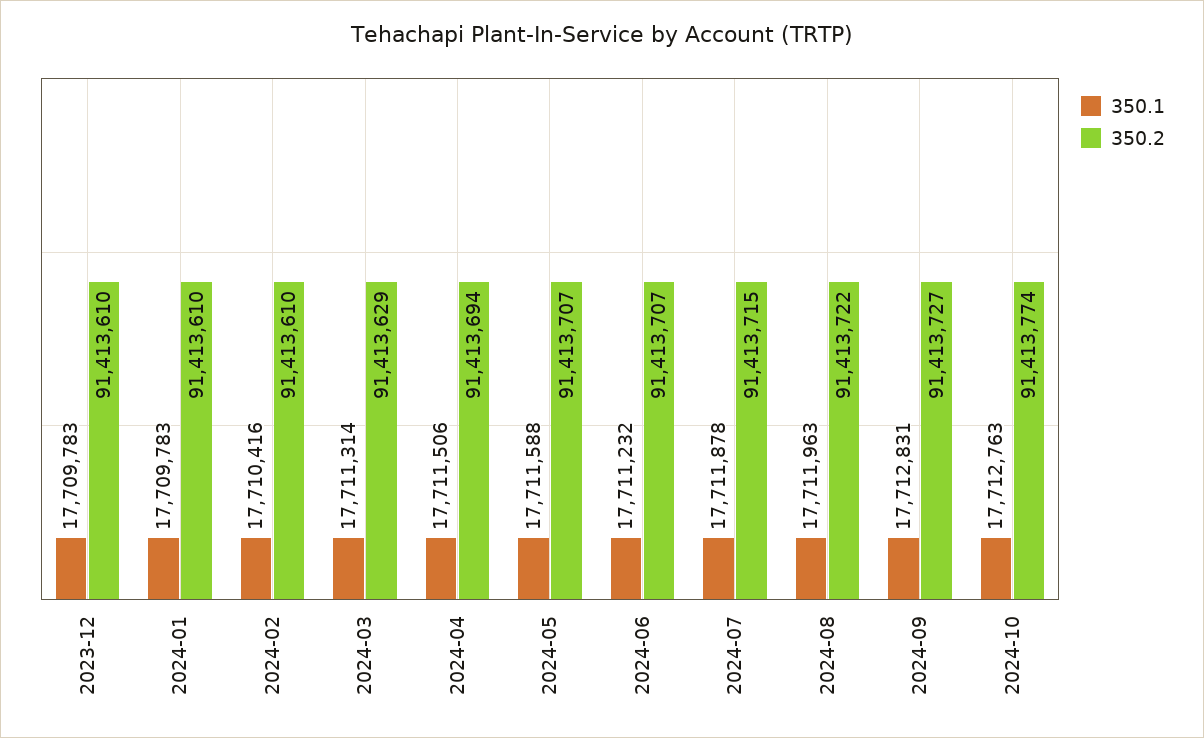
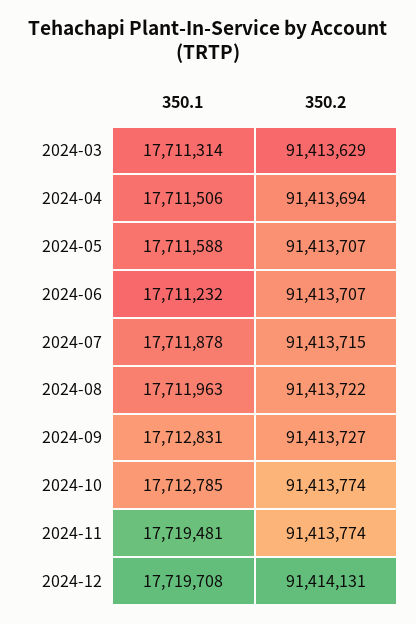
350.1, 2023-12: 17709783 -> none
350.2, 2023-12: 91413610 -> none
350.1, 2024-01: 17709783 -> none
350.2, 2024-01: 91413610 -> none
350.1, 2024-02: 17710416 -> none
350.2, 2024-02: 91413610 -> none
350.1, 2024-10: 17712763 -> 17712785
350.1, 2024-11: none -> 17719481
350.2, 2024-11: none -> 91413774
350.1, 2024-12: none -> 17719708
350.2, 2024-12: none -> 91414131

